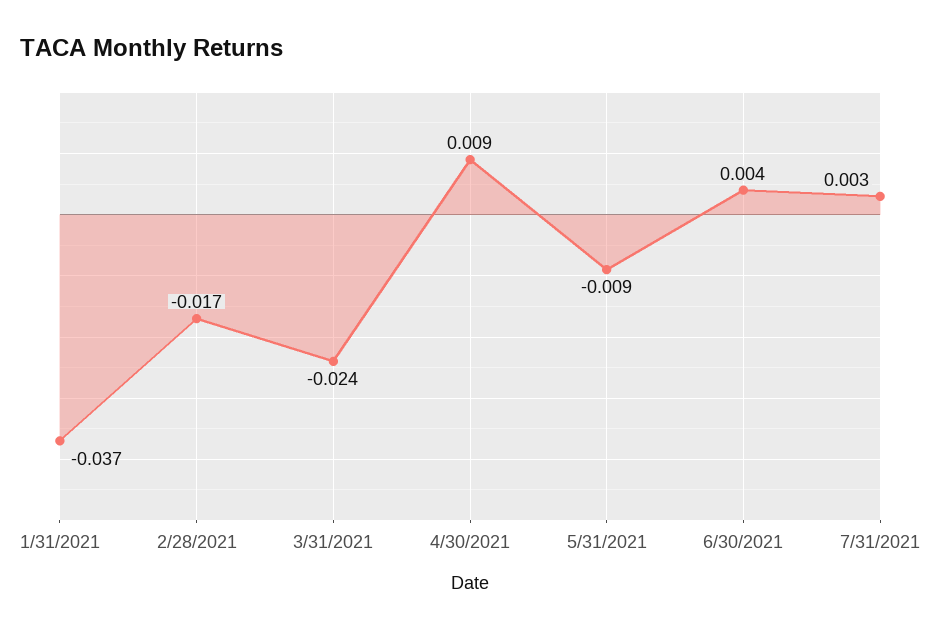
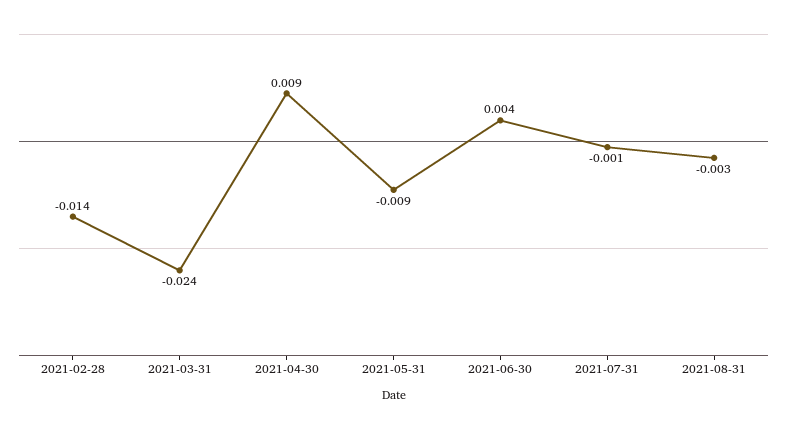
1/31/2021: -0.037 -> none
2/28/2021: -0.017 -> -0.014
7/31/2021: 0.003 -> -0.001
2021-08-31: none -> -0.003

